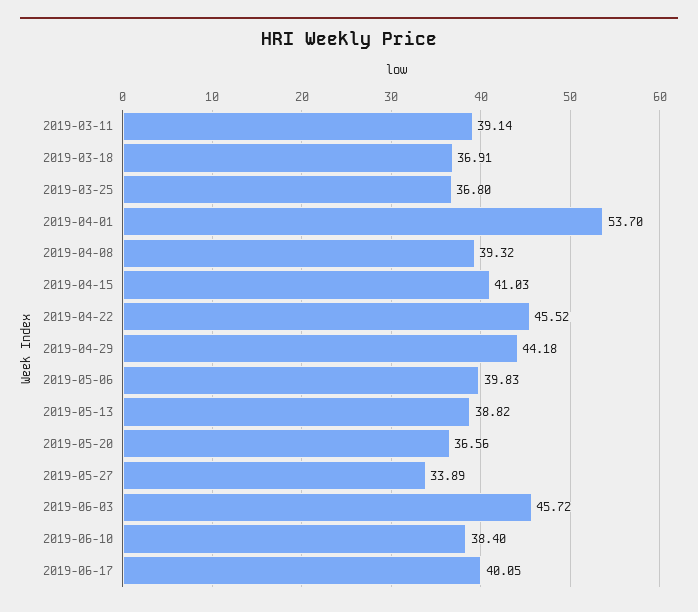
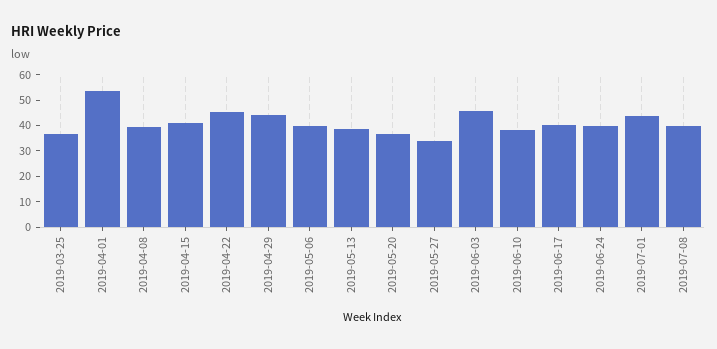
2019-03-11: 39.14 -> none
2019-03-18: 36.91 -> none
2019-06-24: none -> 40
2019-07-01: none -> 45
2019-07-08: none -> 40

